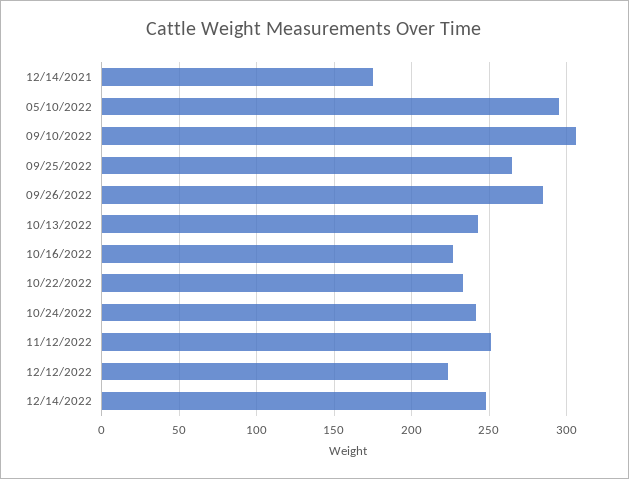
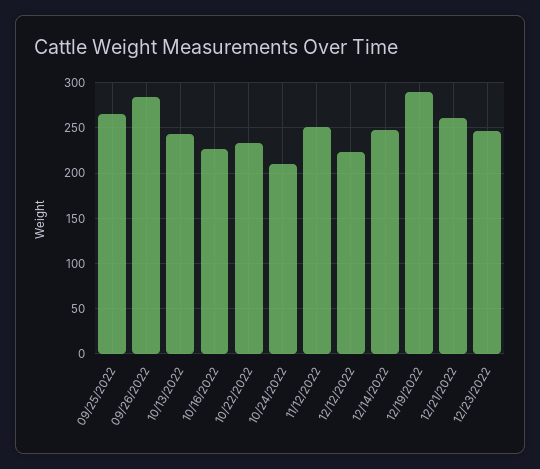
12/14/2021: 175 -> none
05/10/2022: 295 -> none
09/10/2022: 305 -> none
10/24/2022: 240 -> 210
12/19/2022: none -> 290
12/21/2022: none -> 260
12/23/2022: none -> 250

